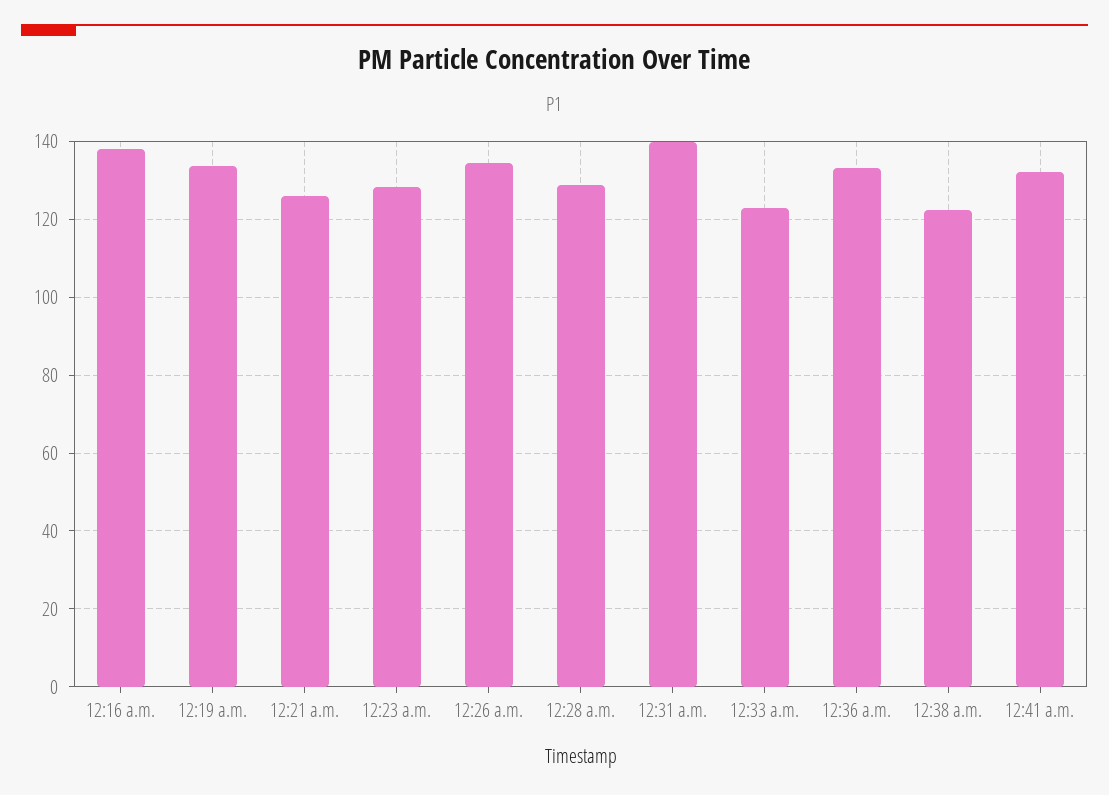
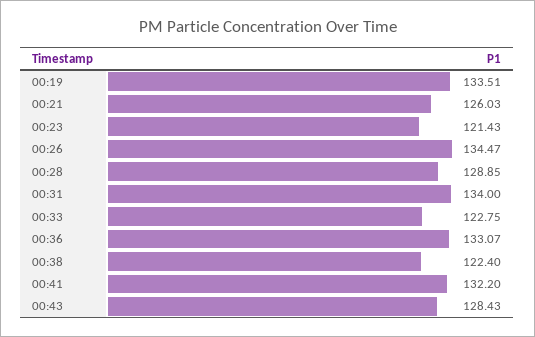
12:16 a.m.: 138 -> none
12:23 a.m.: 128 -> 121.43
12:31 a.m.: 140 -> 134
00:43: none -> 128.43

